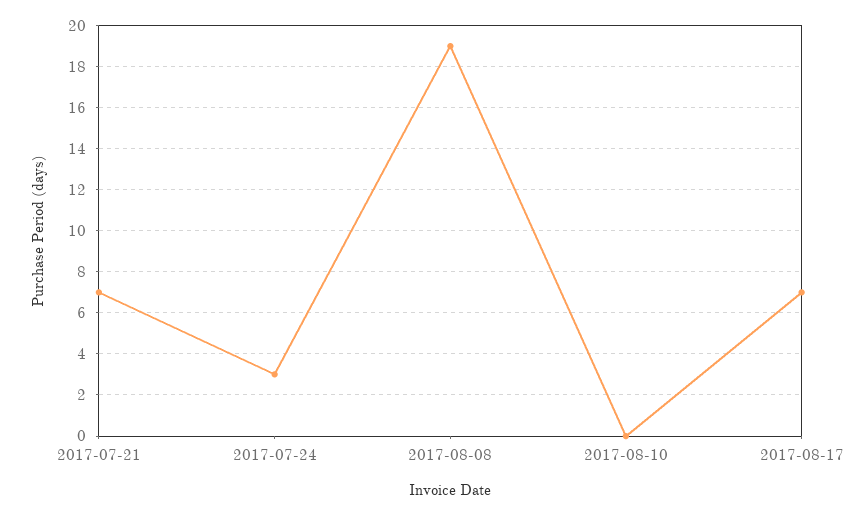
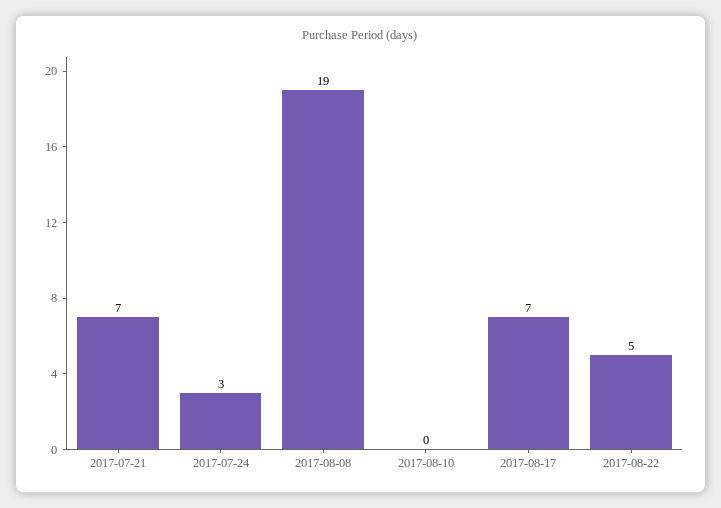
2017-08-22: none -> 5

